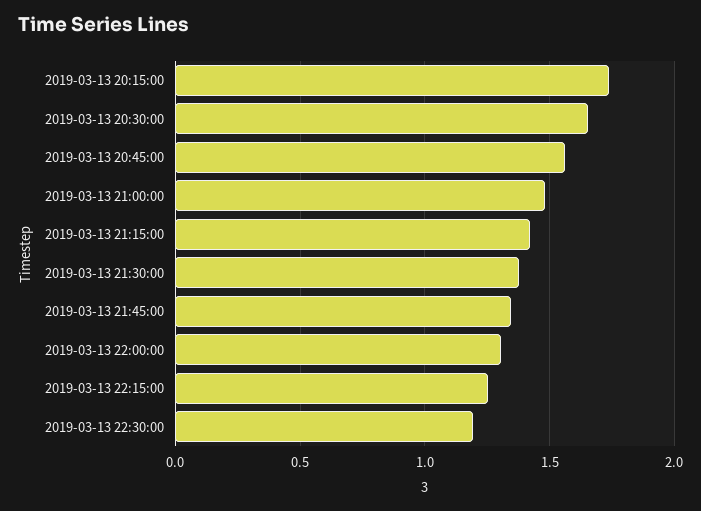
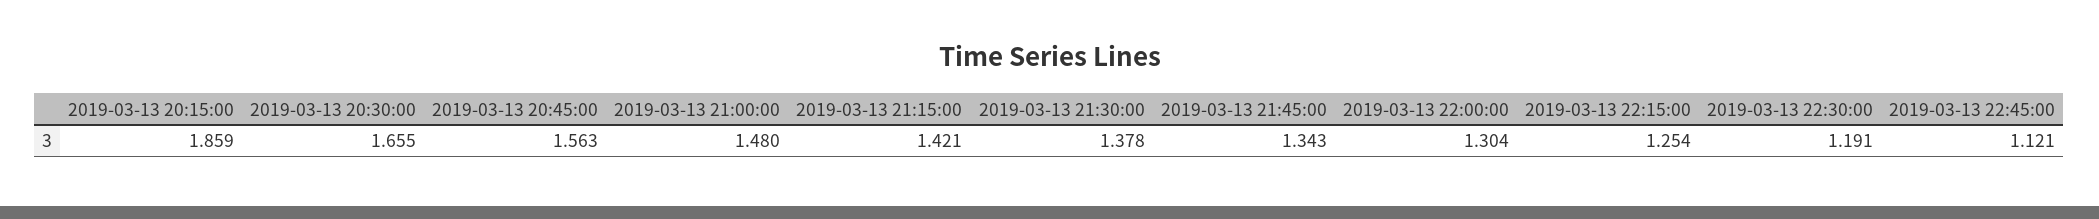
2019-03-13 20:15:00: 1.75 -> 1.859
2019-03-13 22:45:00: none -> 1.121

